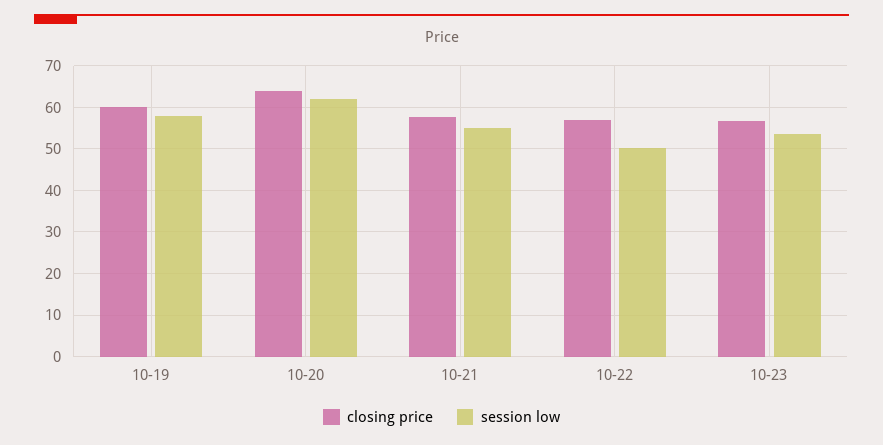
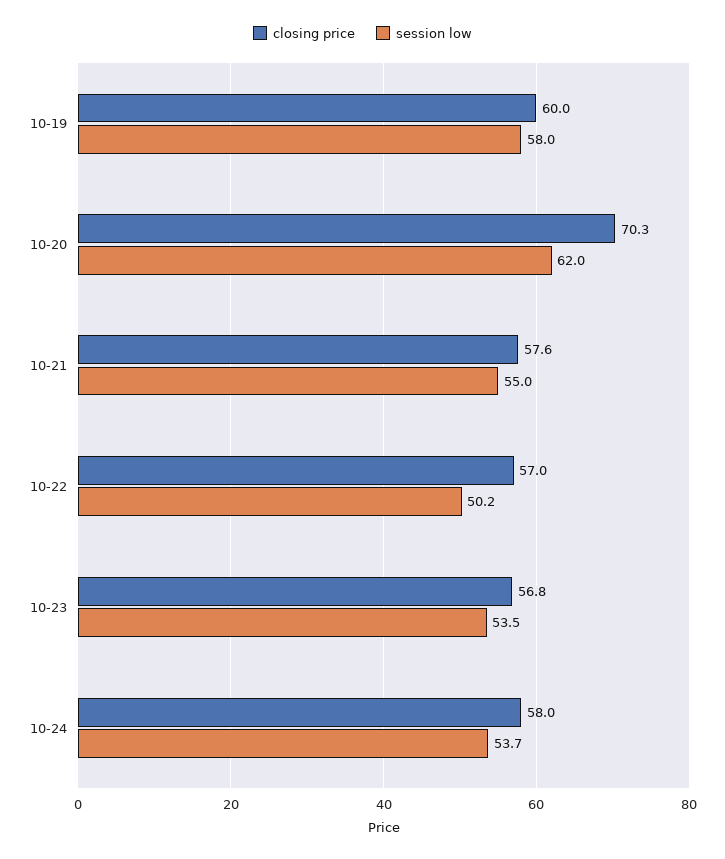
closing price, 10-20: 64 -> 70.3
closing price, 10-24: none -> 58
session low, 10-24: none -> 53.7

